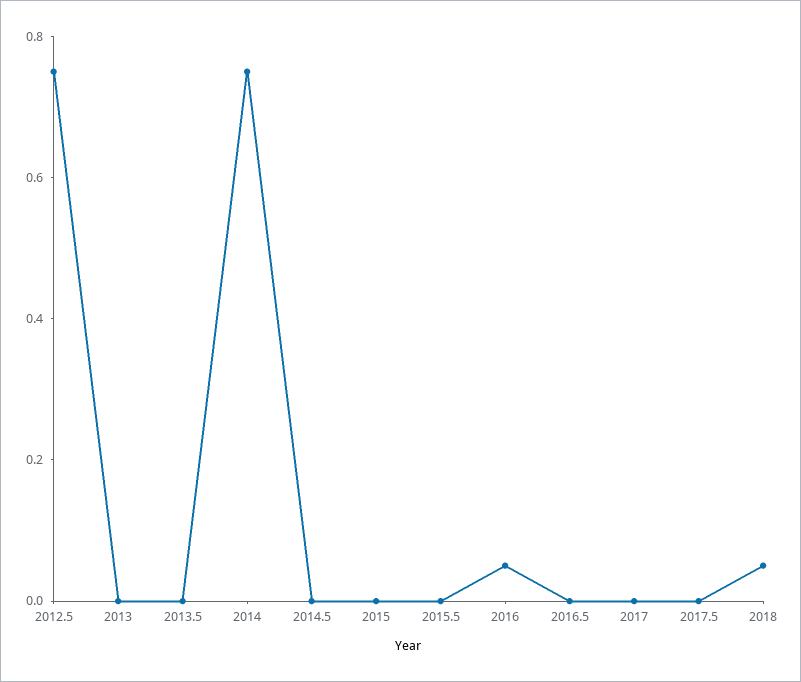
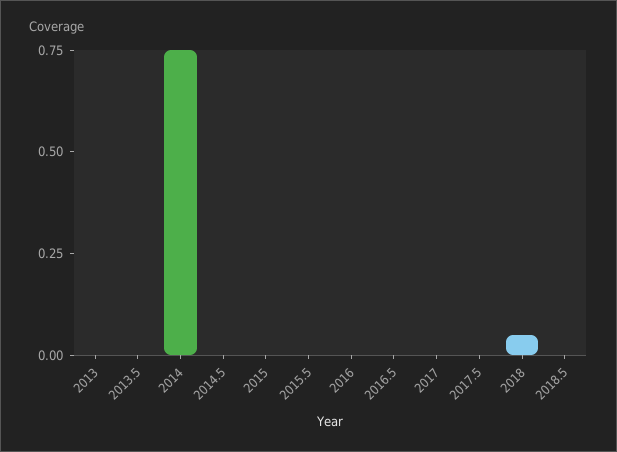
2012.5: 0.75 -> none
2016: 0.05 -> 0
2018.5: none -> 0

